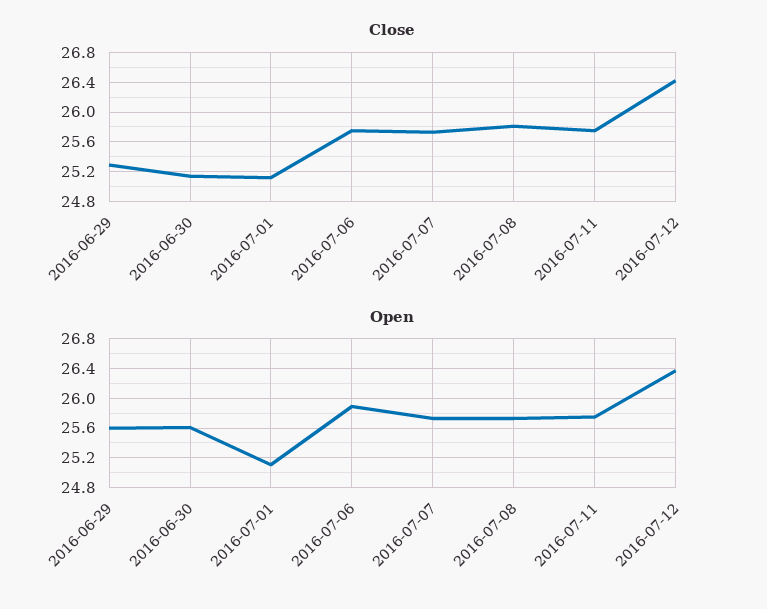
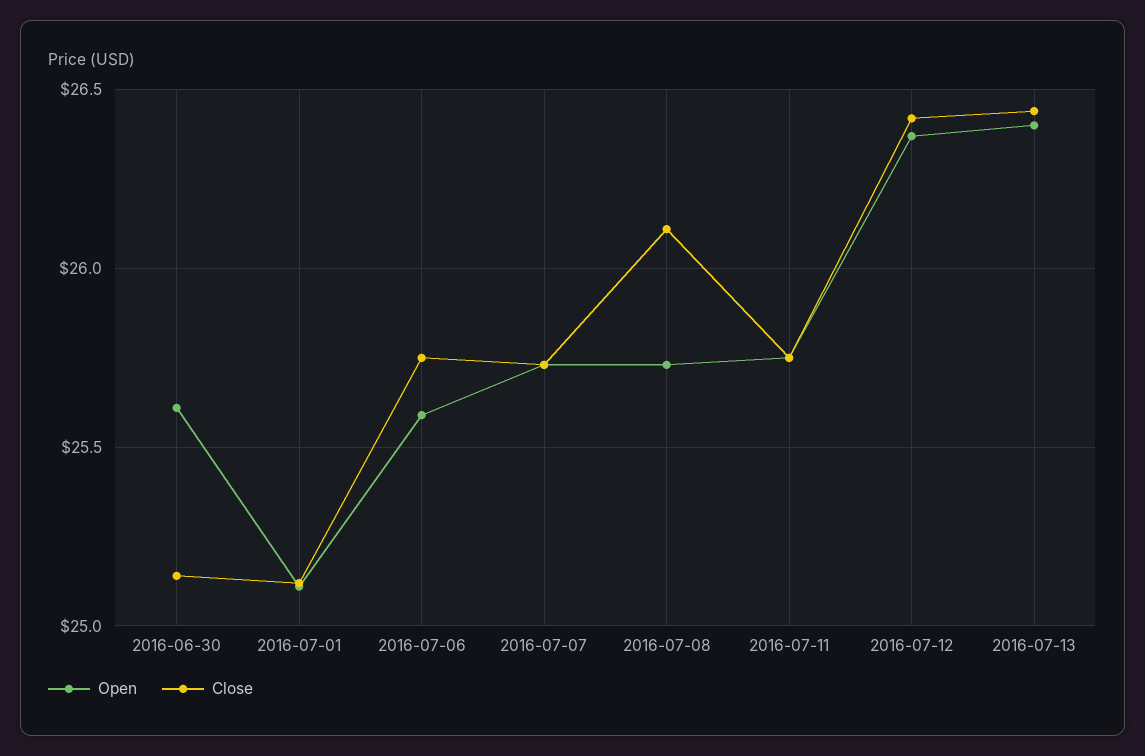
Close, 2016-06-29: 25.3 -> none
Close, 2016-07-08: 25.8 -> 26.1
Open, 2016-06-29: 25.6 -> none
Open, 2016-07-06: 25.9 -> 25.6
Open, 2016-07-13: none -> 26.4
Close, 2016-07-13: none -> 26.45

